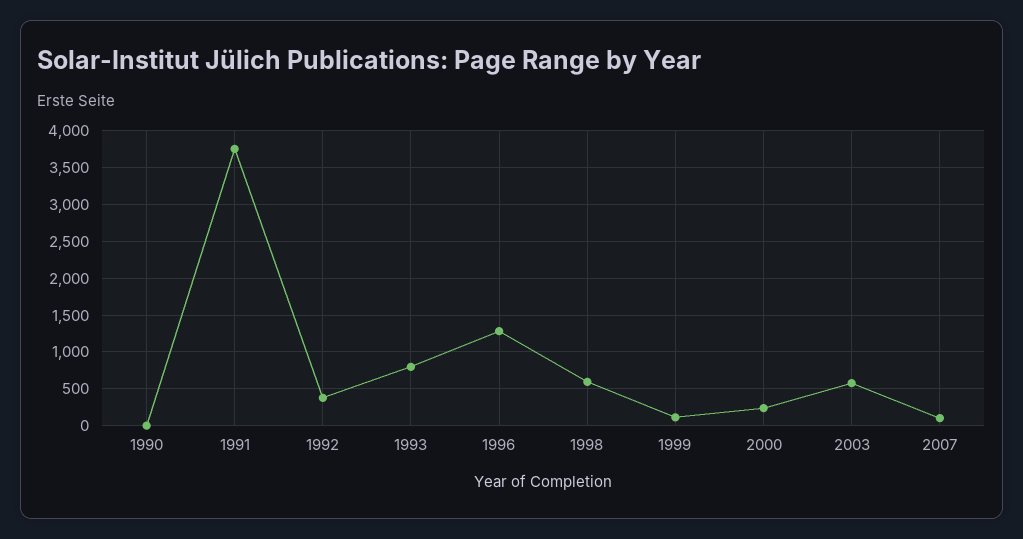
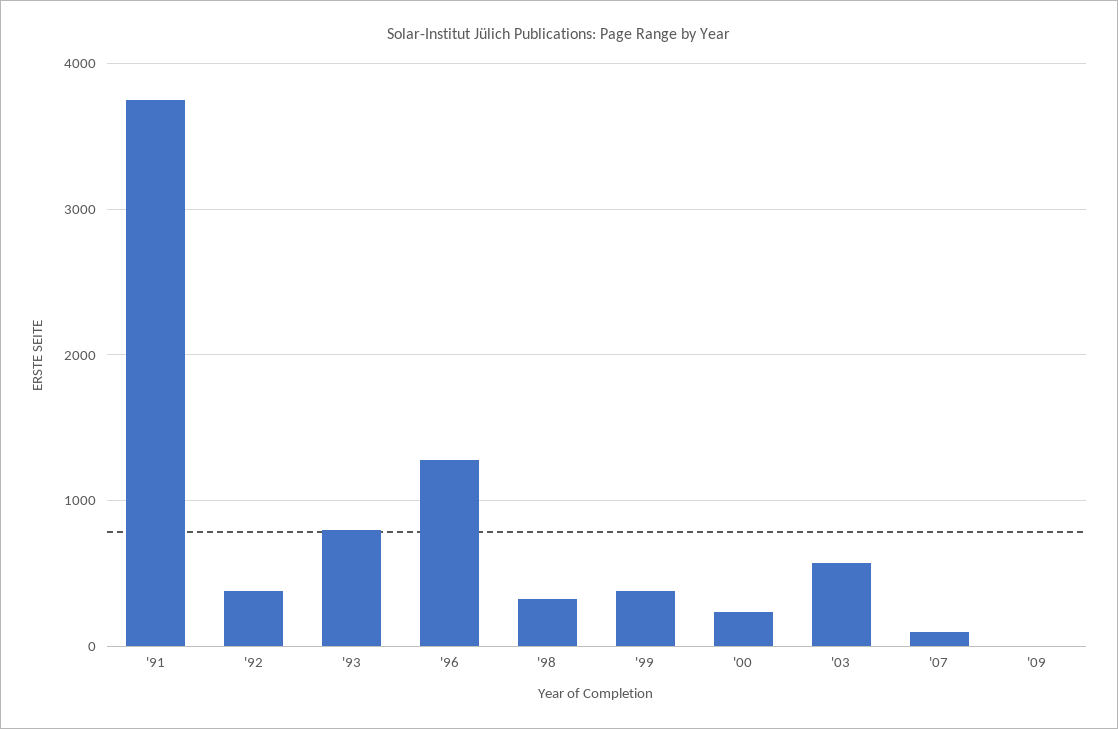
1990: 0 -> none
1998: 600 -> 300
1999: 100 -> 400
'09: none -> 0

